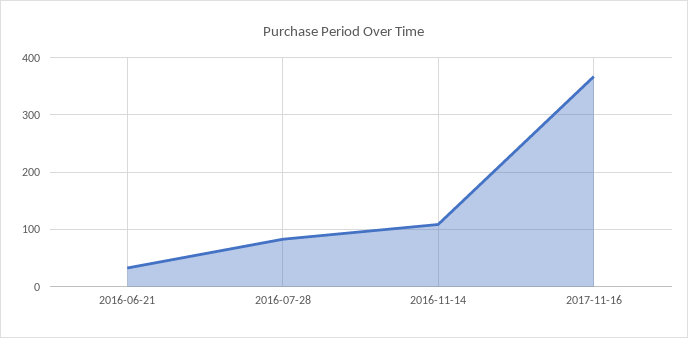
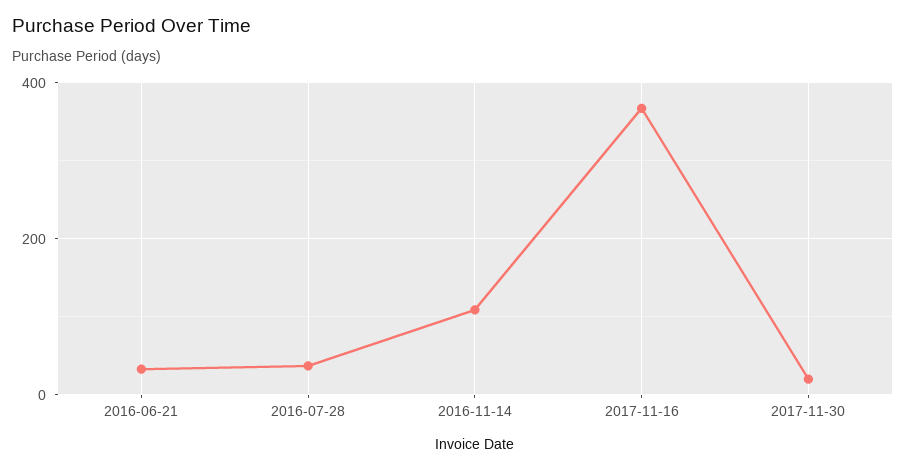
2016-07-28: 80 -> 40
2017-11-30: none -> 20

